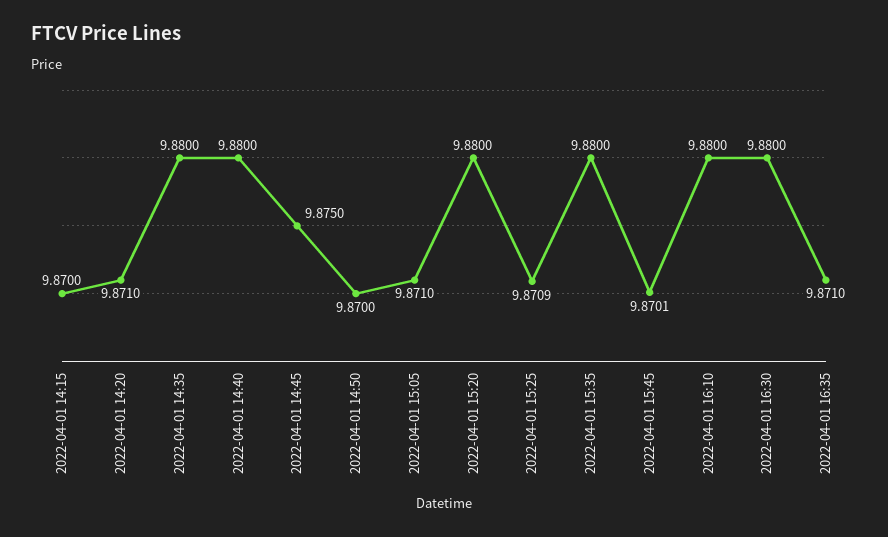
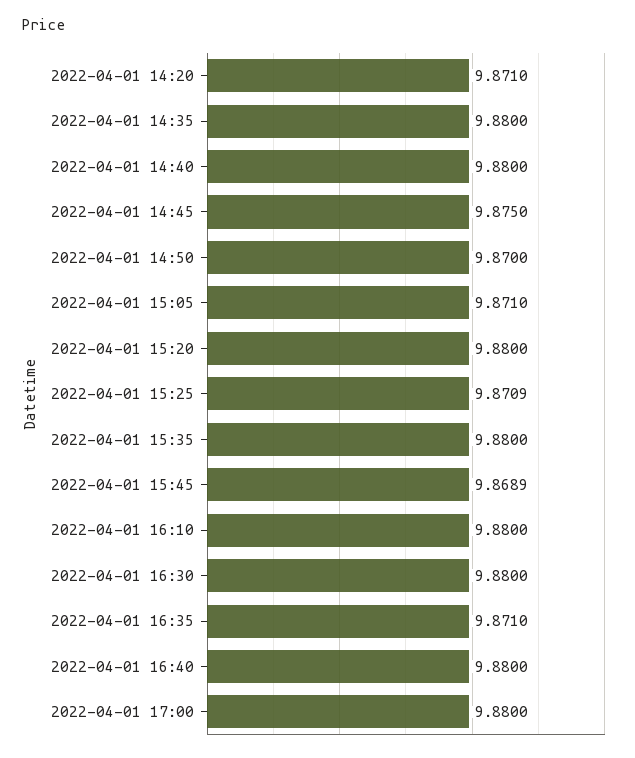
2022-04-01 14:15: 9.87 -> none
2022-04-01 15:45: 9.8701 -> 9.8689
2022-04-01 16:40: none -> 9.88
2022-04-01 17:00: none -> 9.88

